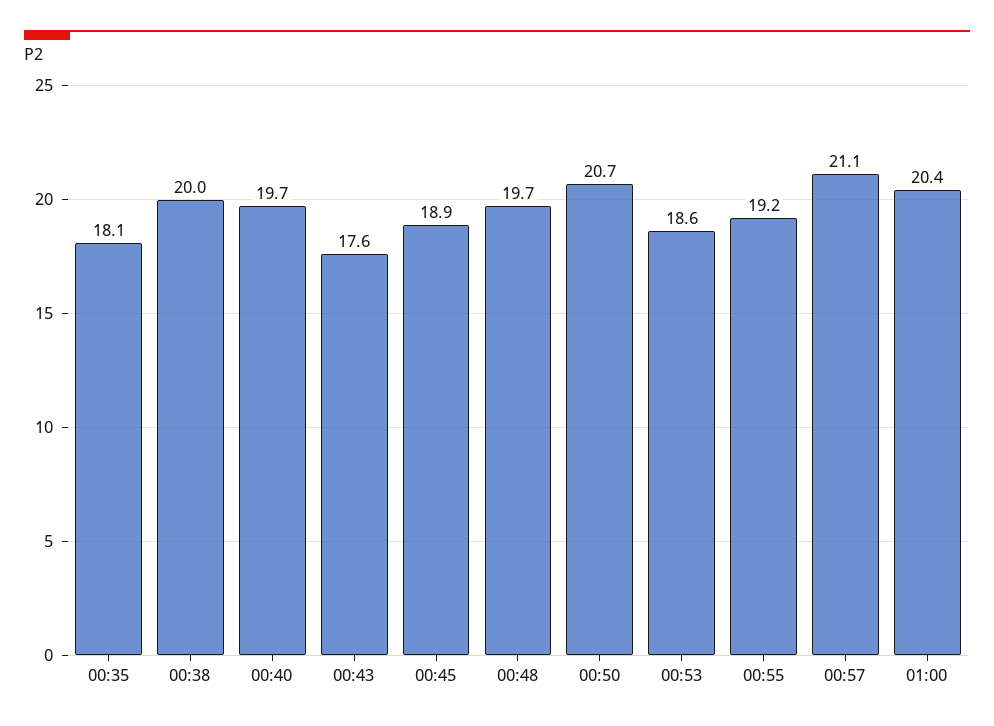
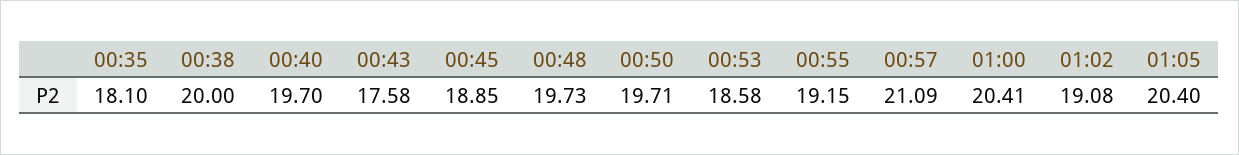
00:50: 20.7 -> 19.71
01:02: none -> 19.08
01:05: none -> 20.4

